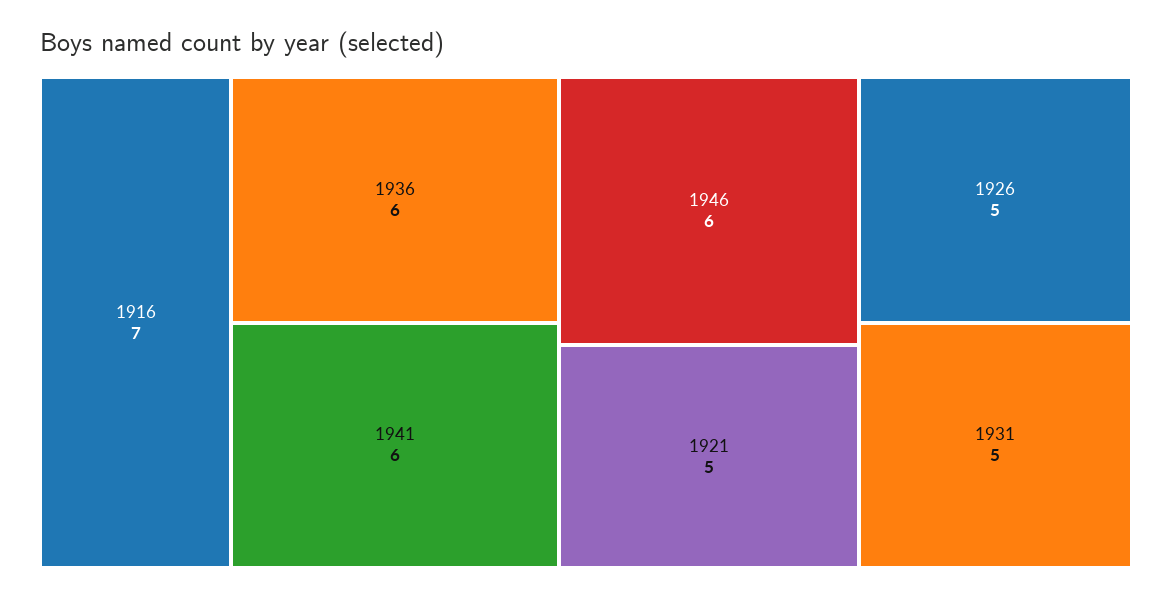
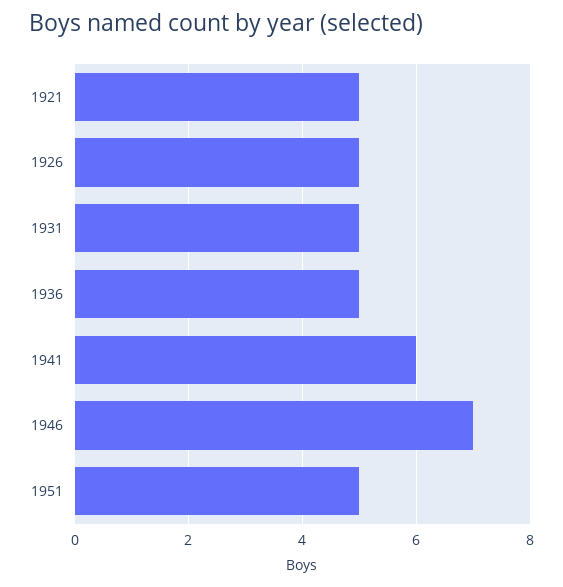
1916: 7 -> none
1936: 6 -> 5
1946: 6 -> 7
1951: none -> 5

